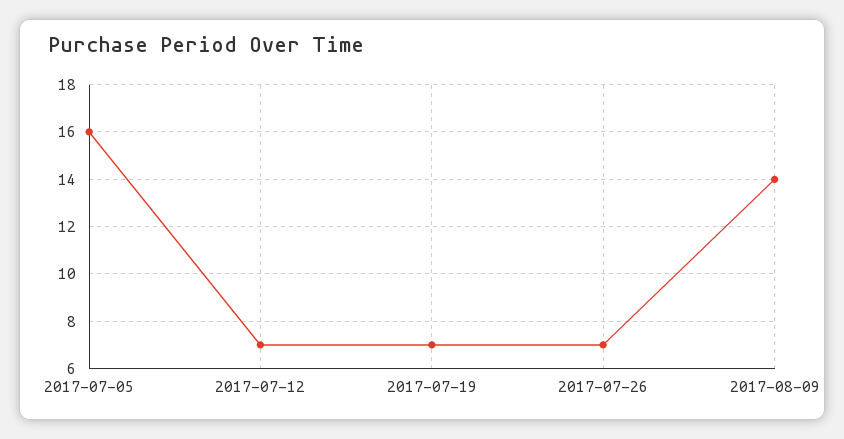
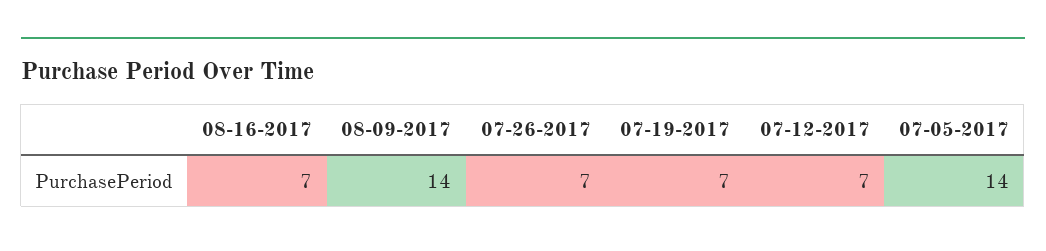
2017-07-05: 16 -> 14
08-16-2017: none -> 7

